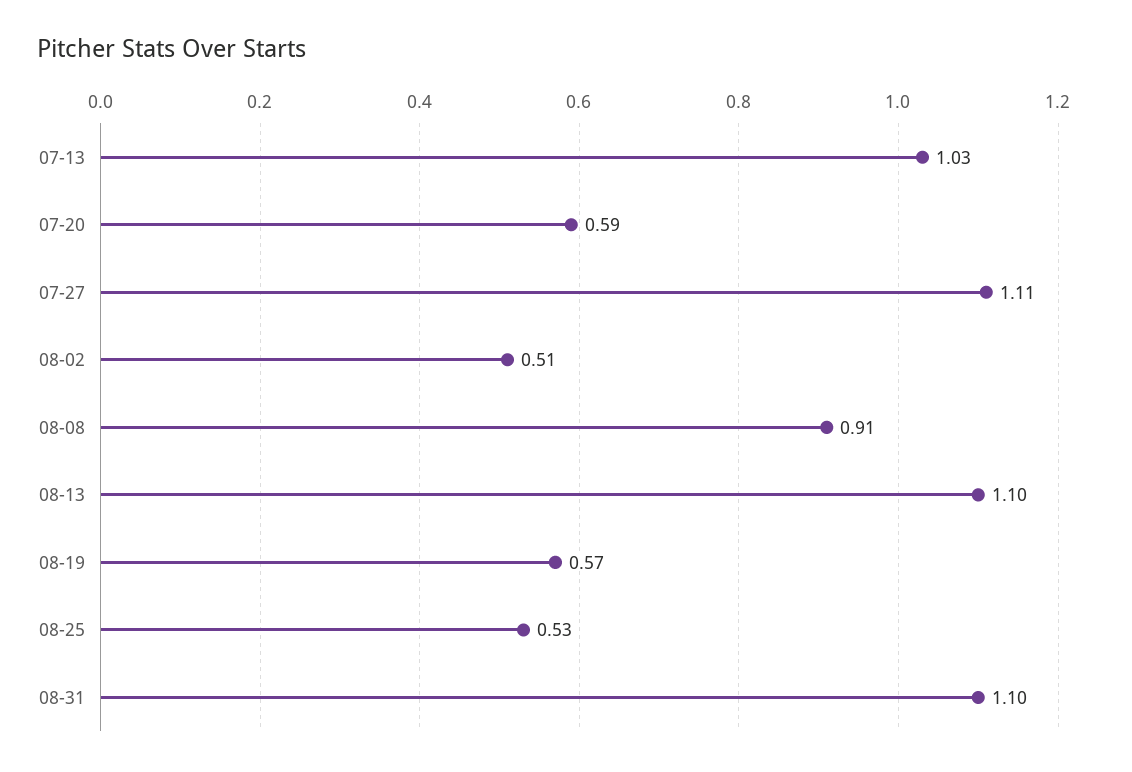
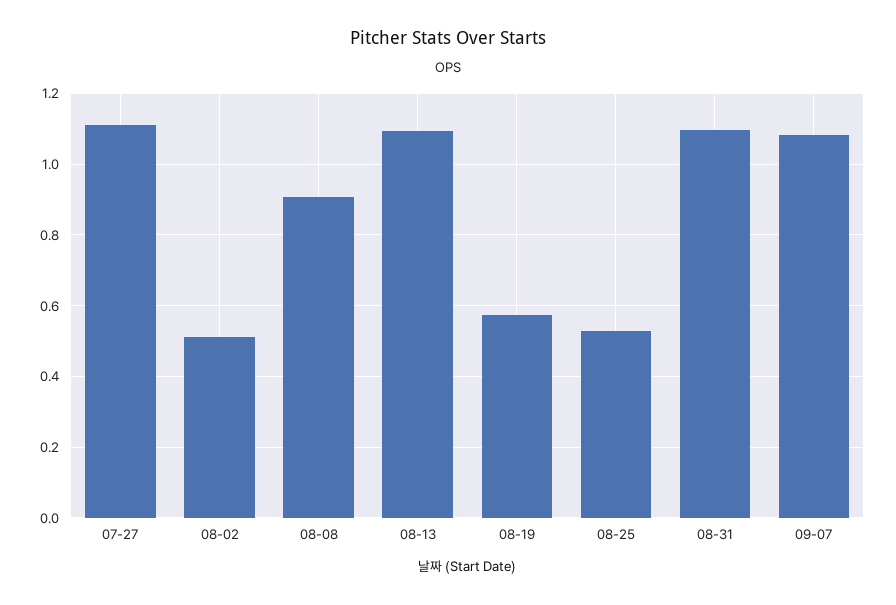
07-13: 1.03 -> none
07-20: 0.59 -> none
09-07: none -> 1.08

